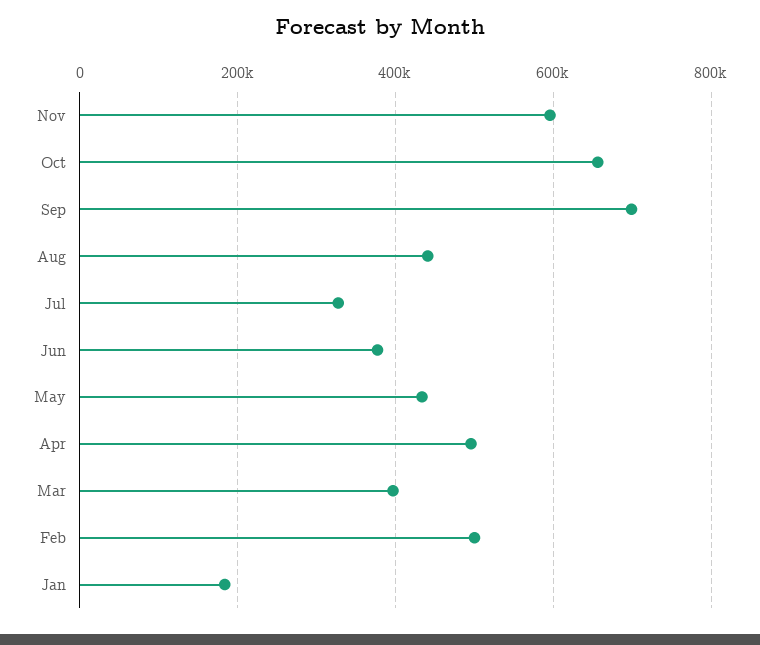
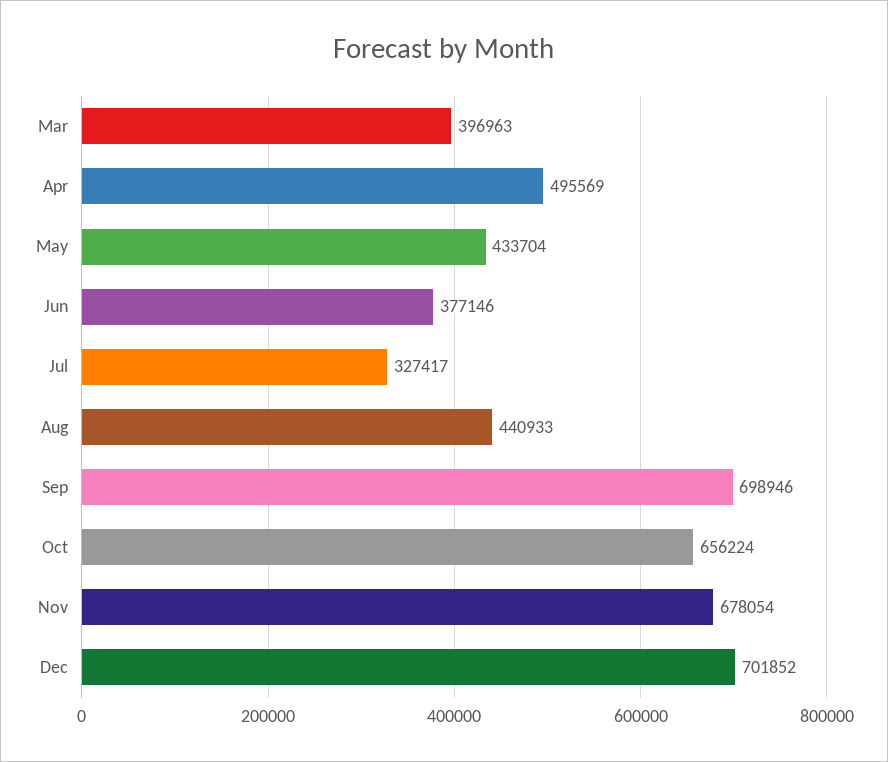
Nov: 600000 -> 678054
Feb: 500000 -> none
Jan: 180000 -> none
Dec: none -> 701852

